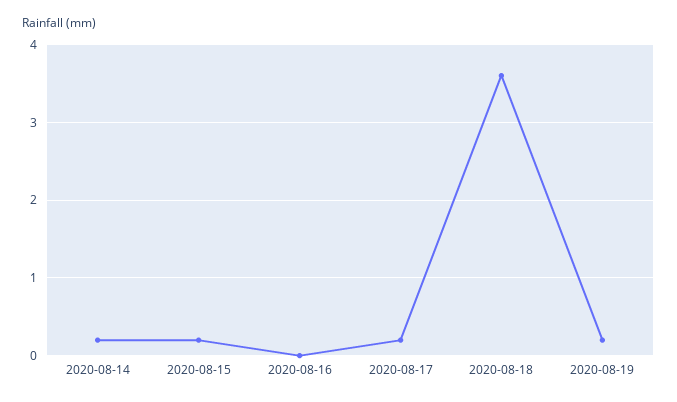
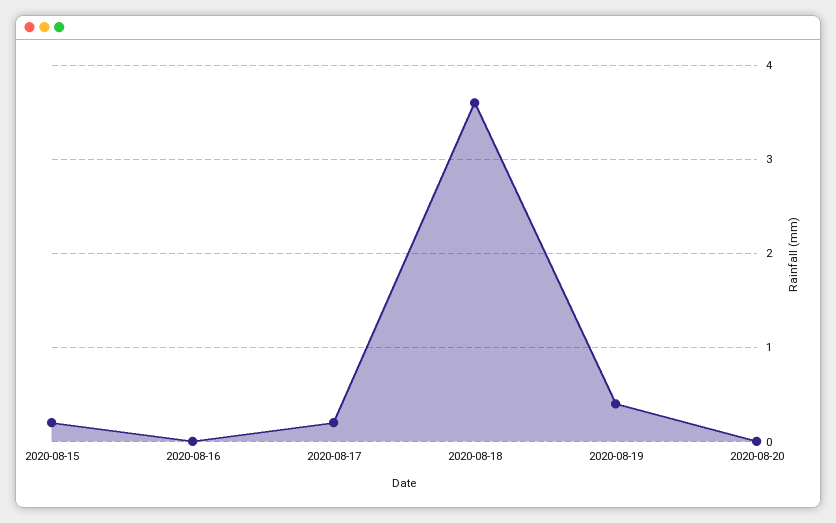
2020-08-14: 0.2 -> none
2020-08-19: 0.2 -> 0.4
2020-08-20: none -> 0

